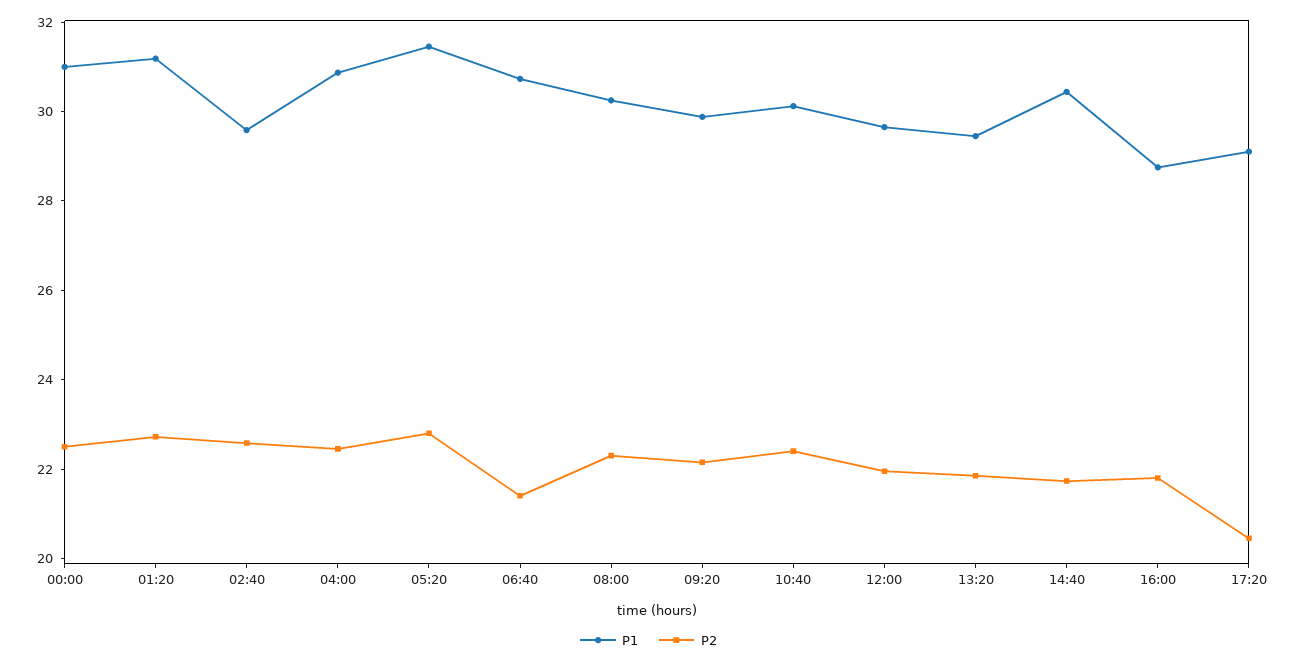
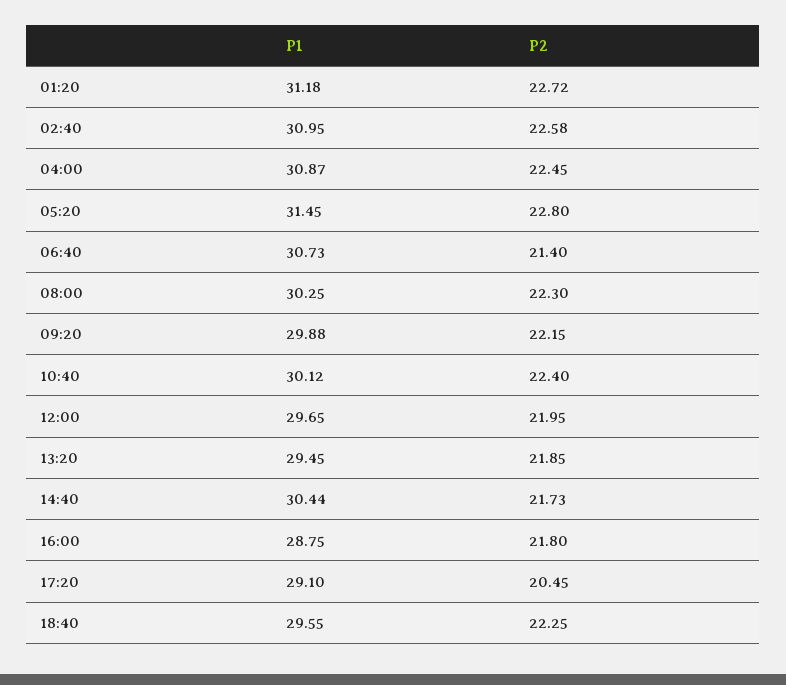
P1, 00:00: 31 -> none
P2, 00:00: 22.5 -> none
P1, 02:40: 29.5 -> 30.95
P1, 18:40: none -> 29.55
P2, 18:40: none -> 22.25

